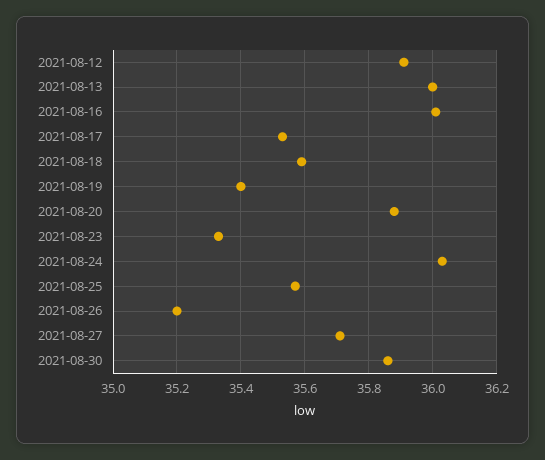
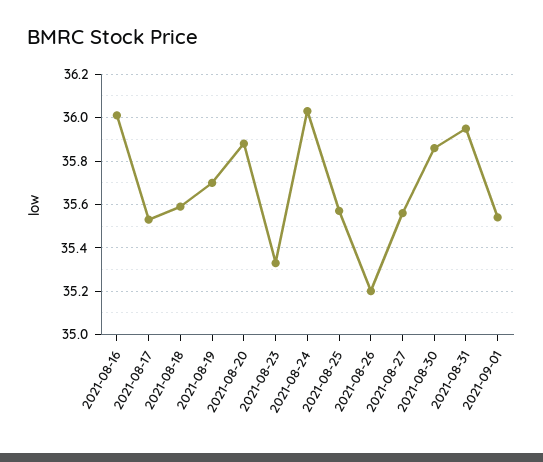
2021-08-12: 35.9 -> none
2021-08-13: 36 -> none
2021-08-19: 35.4 -> 35.7
2021-08-27: 35.7 -> 35.55
2021-08-31: none -> 35.95
2021-09-01: none -> 35.55

